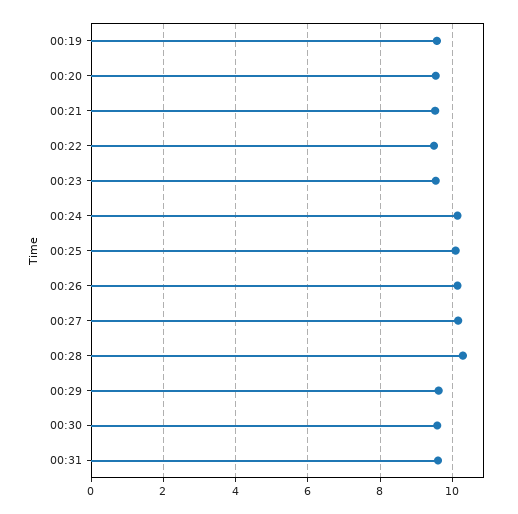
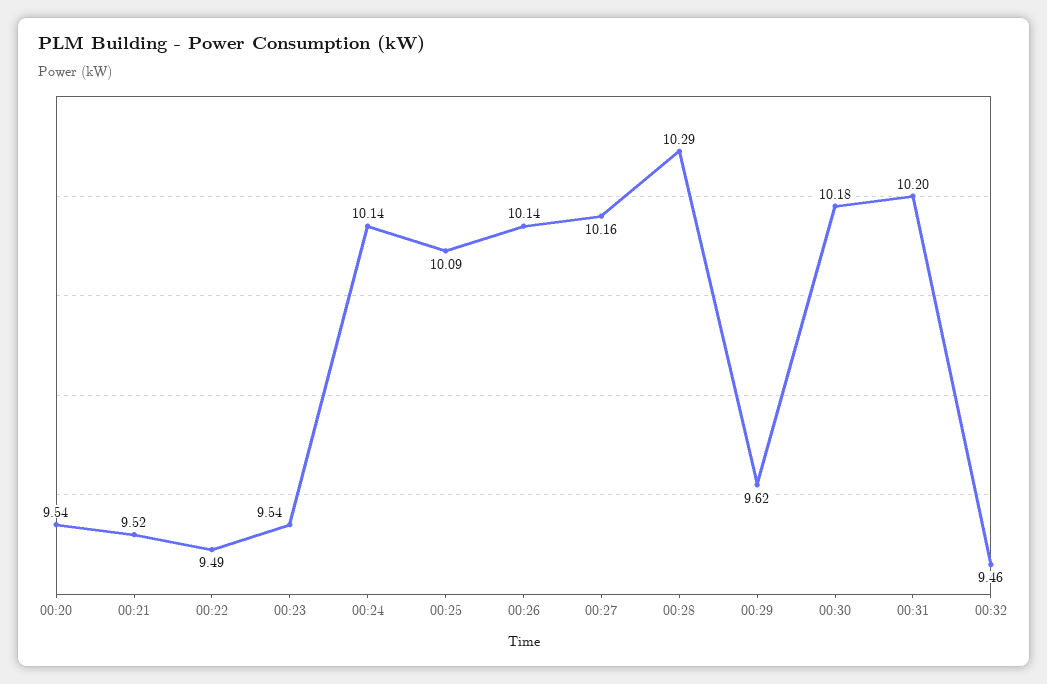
00:19: 9.6 -> none
00:30: 9.6 -> 10.18
00:31: 9.6 -> 10.2
00:32: none -> 9.46

